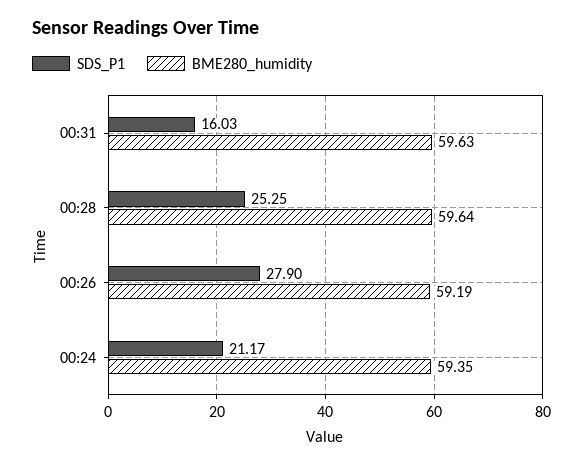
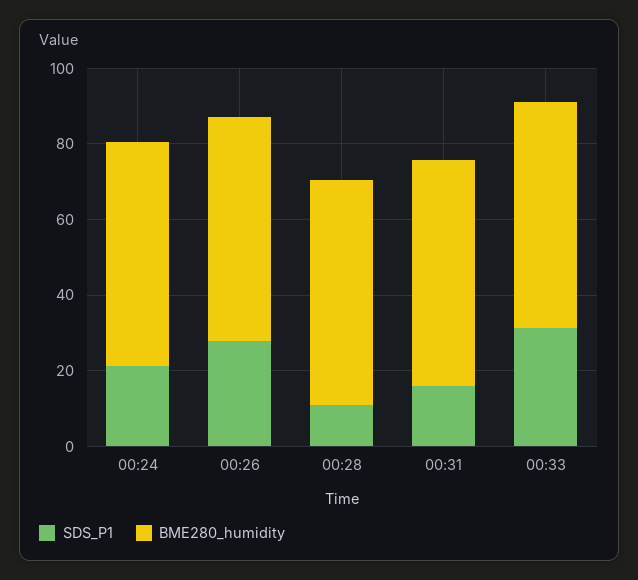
SDS_P1, 00:28: 25.25 -> 10
SDS_P1, 00:33: none -> 30
BME280_humidity, 00:33: none -> 60

